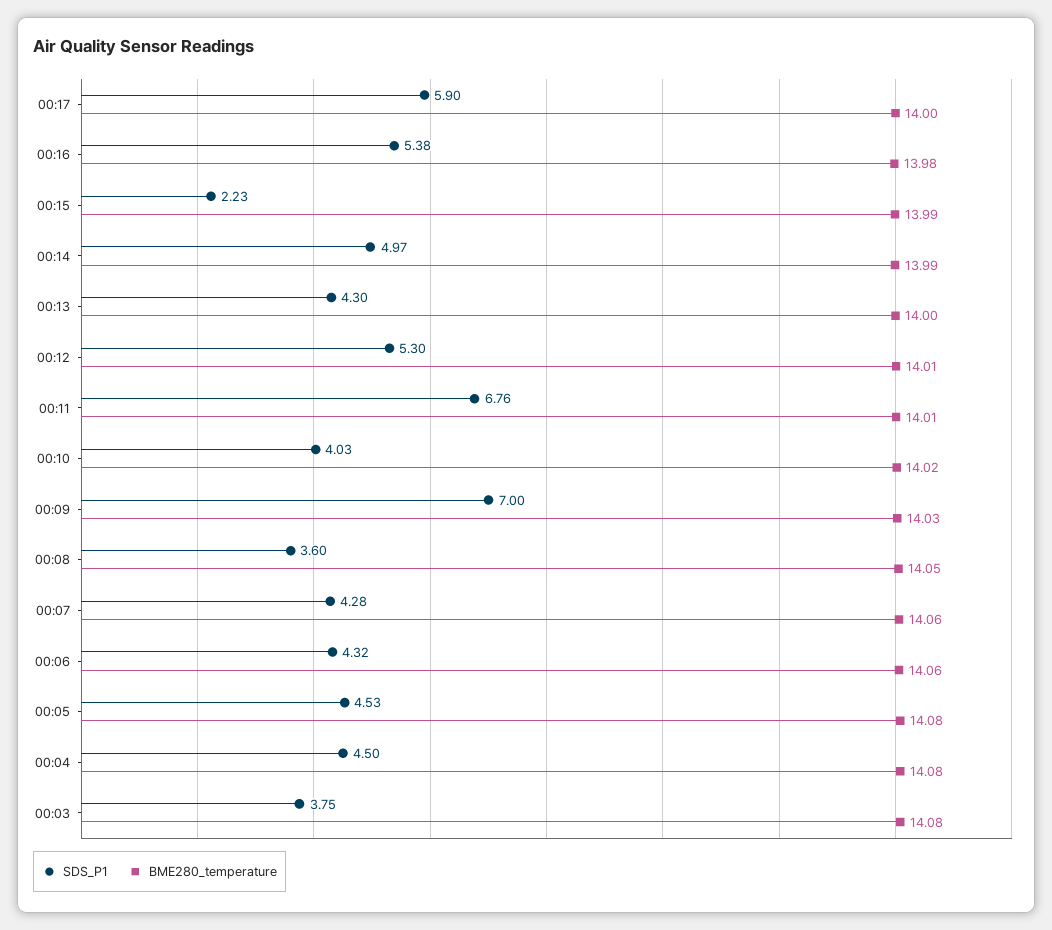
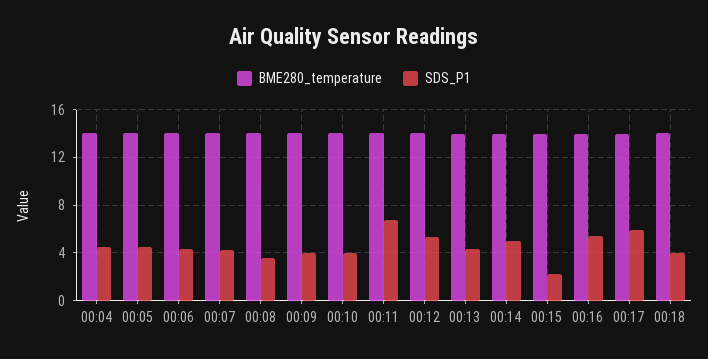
SDS_P1, 00:09: 7 -> 4
SDS_P1, 00:03: 3.75 -> none
BME280_temperature, 00:03: 14.08 -> none
BME280_temperature, 00:18: none -> 14
SDS_P1, 00:18: none -> 4

